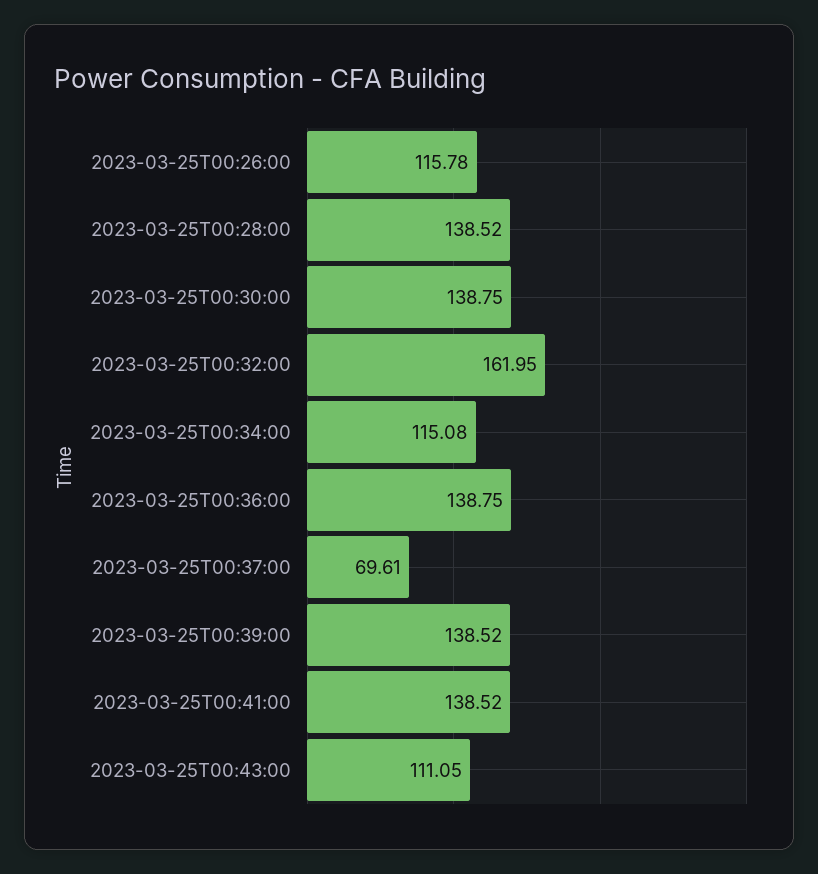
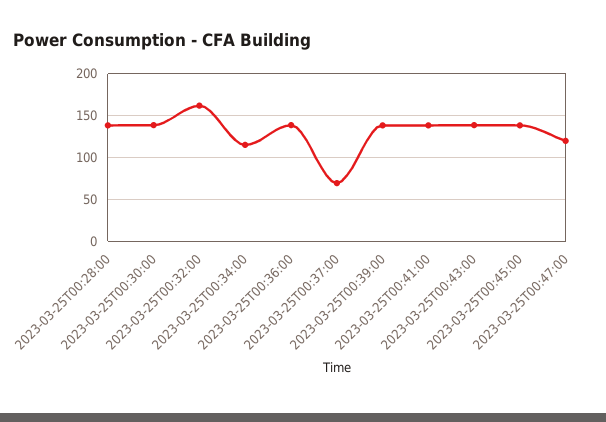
2023-03-25T00:26:00: 115.78 -> none
2023-03-25T00:43:00: 111.05 -> 140
2023-03-25T00:45:00: none -> 140
2023-03-25T00:47:00: none -> 120

